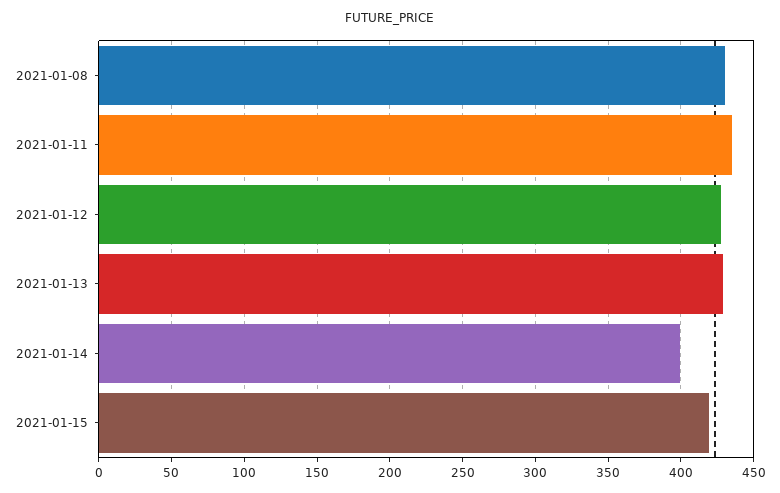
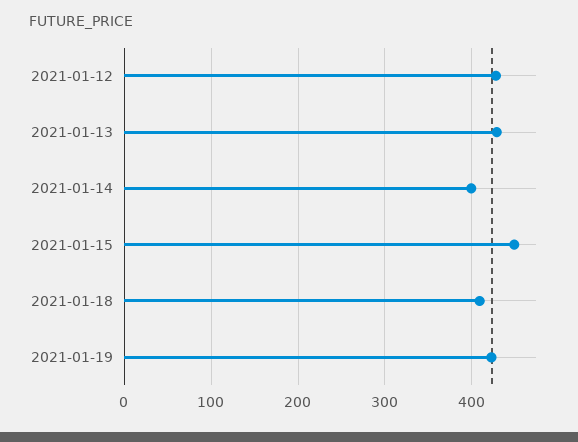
2021-01-08: 430 -> none
2021-01-11: 435 -> none
2021-01-15: 420 -> 450
2021-01-18: none -> 410
2021-01-19: none -> 420

